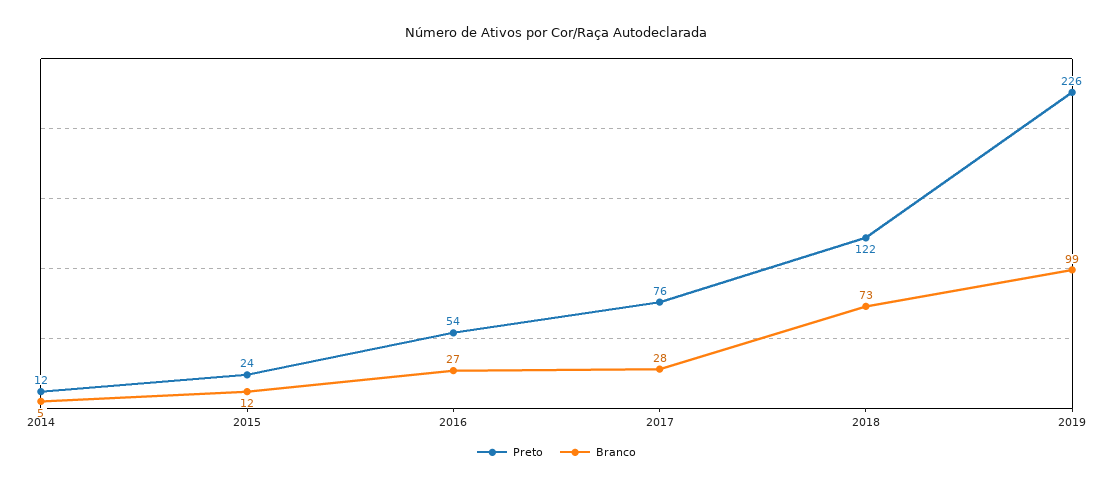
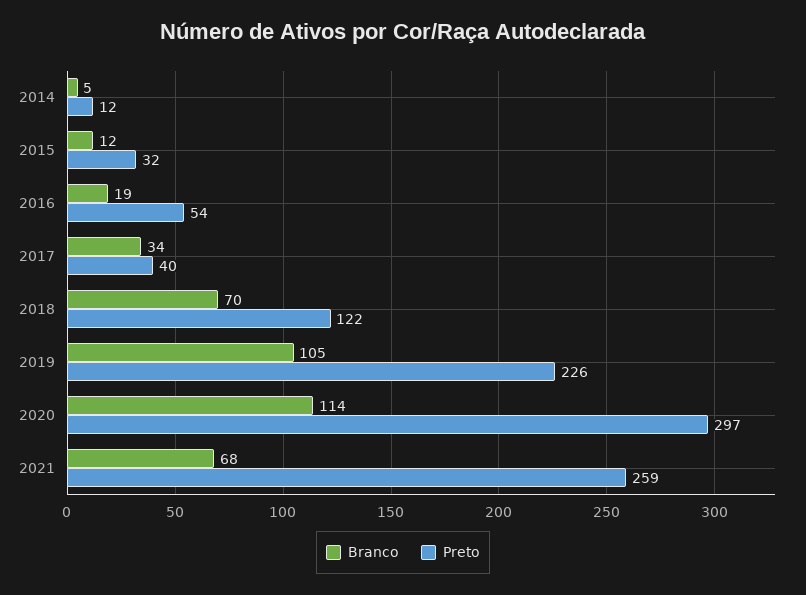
Preto, 2015: 24 -> 32
Branco, 2016: 27 -> 19
Preto, 2017: 76 -> 40
Branco, 2017: 28 -> 34
Branco, 2018: 73 -> 70
Branco, 2019: 99 -> 105
Branco, 2020: none -> 114
Preto, 2020: none -> 297
Branco, 2021: none -> 68
Preto, 2021: none -> 259

